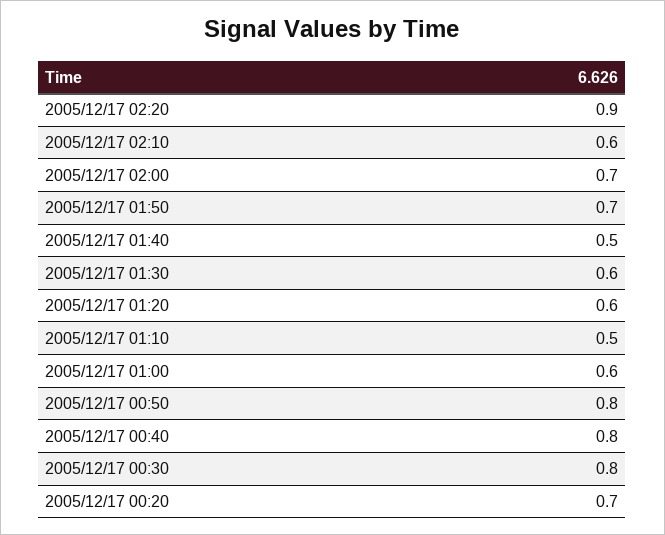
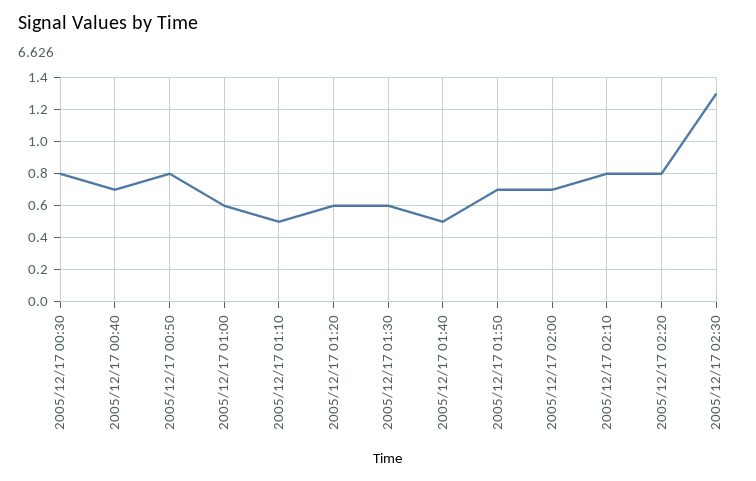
2005/12/17 02:20: 0.9 -> 0.8
2005/12/17 02:10: 0.6 -> 0.8
2005/12/17 00:40: 0.8 -> 0.7
2005/12/17 00:20: 0.7 -> none
2005/12/17 02:30: none -> 1.3

